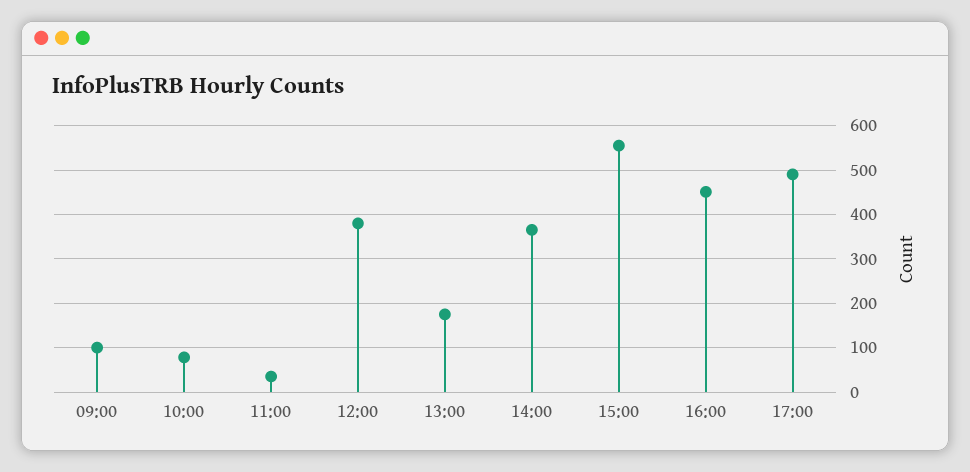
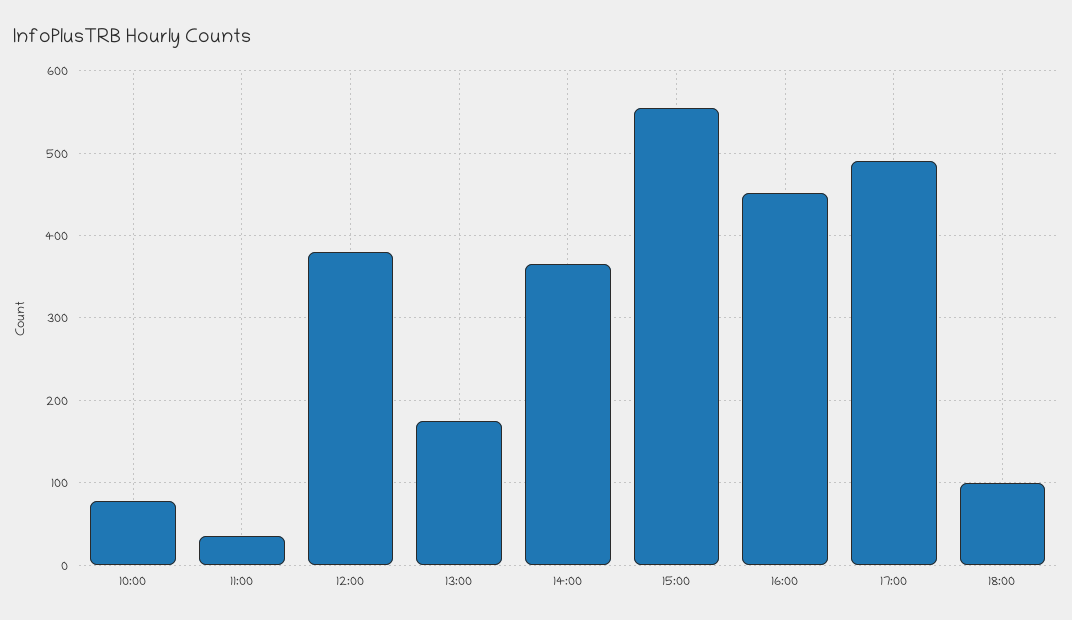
09:00: 100 -> none
18:00: none -> 100

